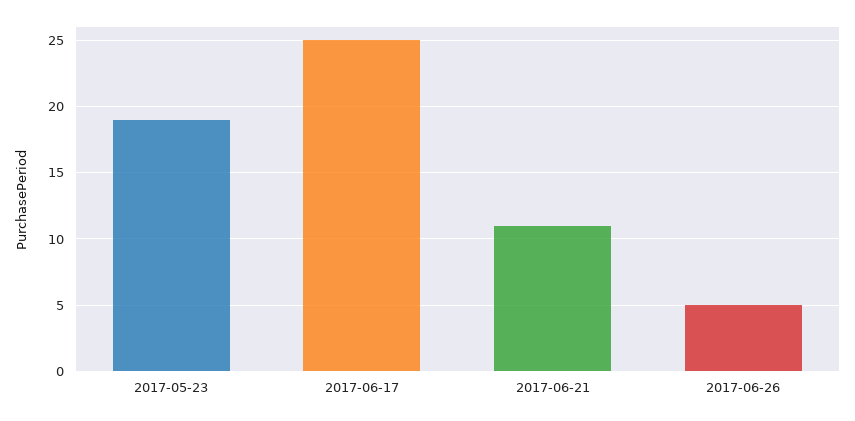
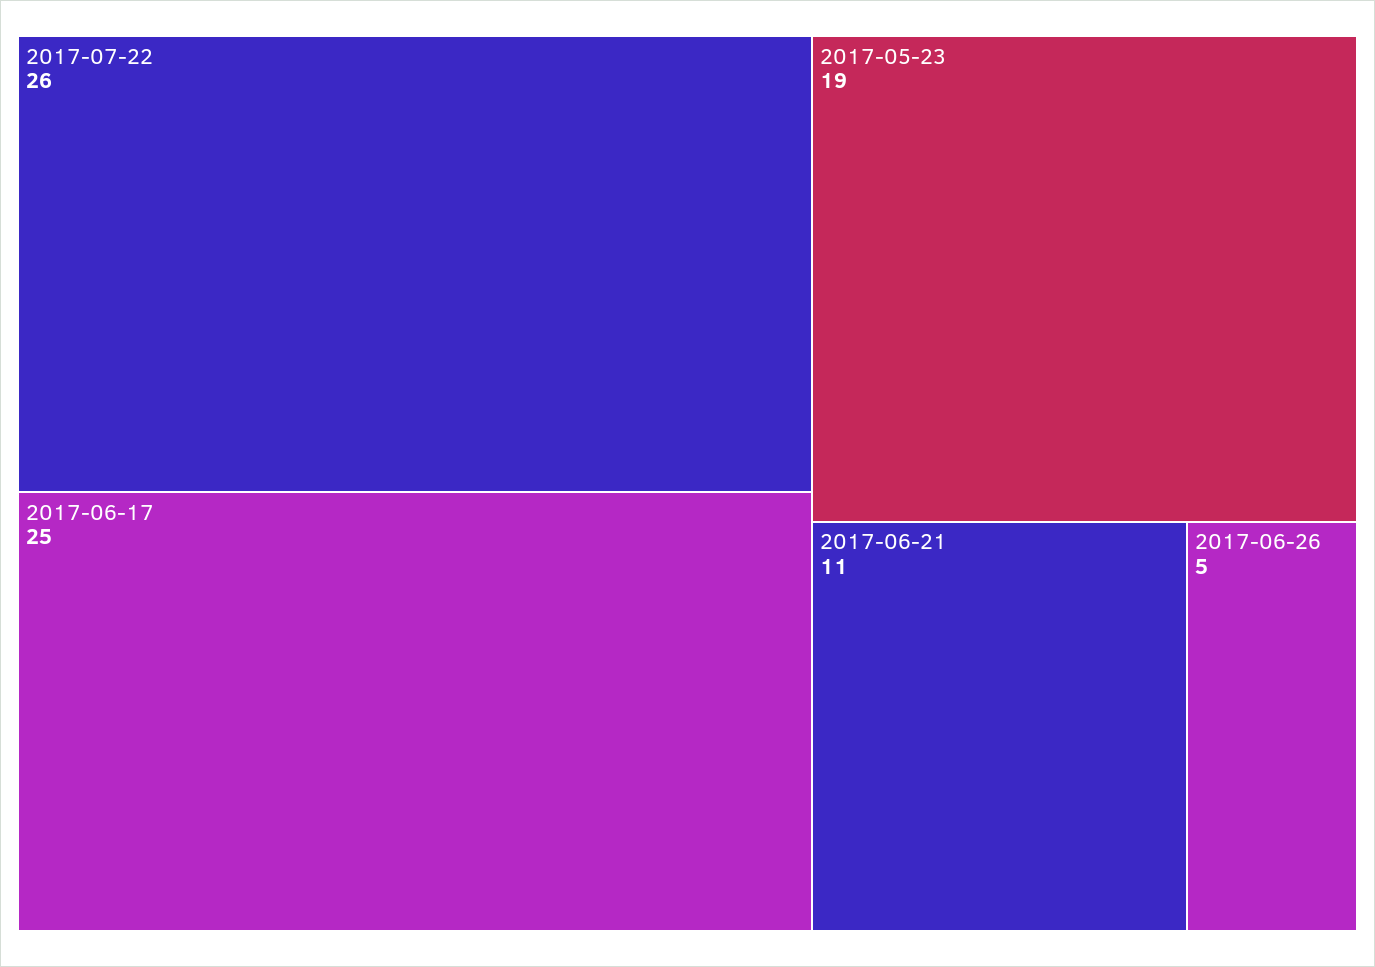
2017-07-22: none -> 26

